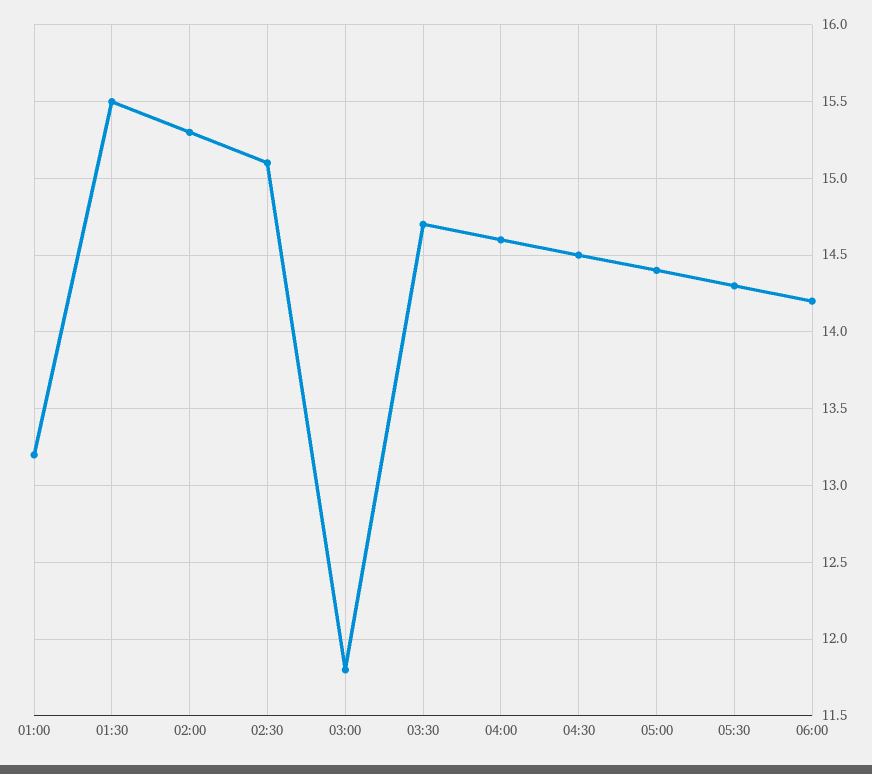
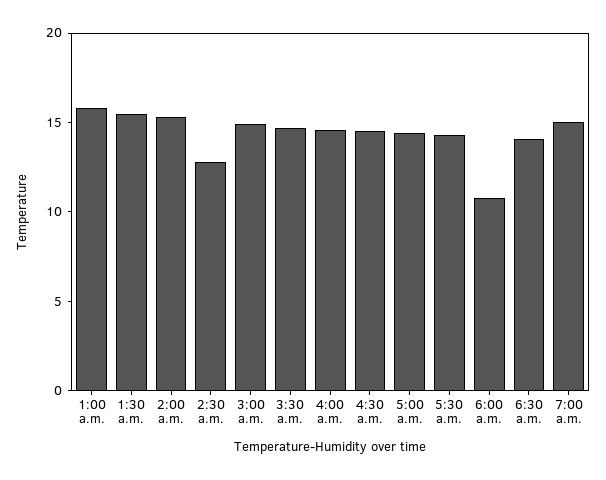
01:00: 13.2 -> 16
02:30: 15.1 -> 13
03:00: 11.8 -> 15
06:00: 14.2 -> 11
6:30 a.m.: none -> 14
7:00 a.m.: none -> 15

